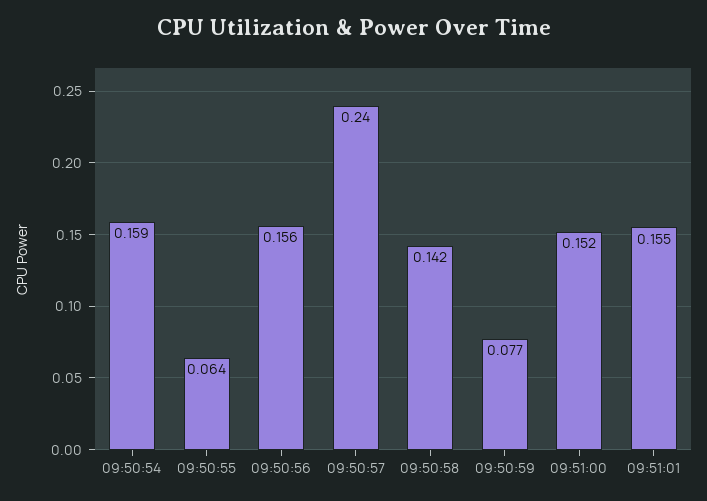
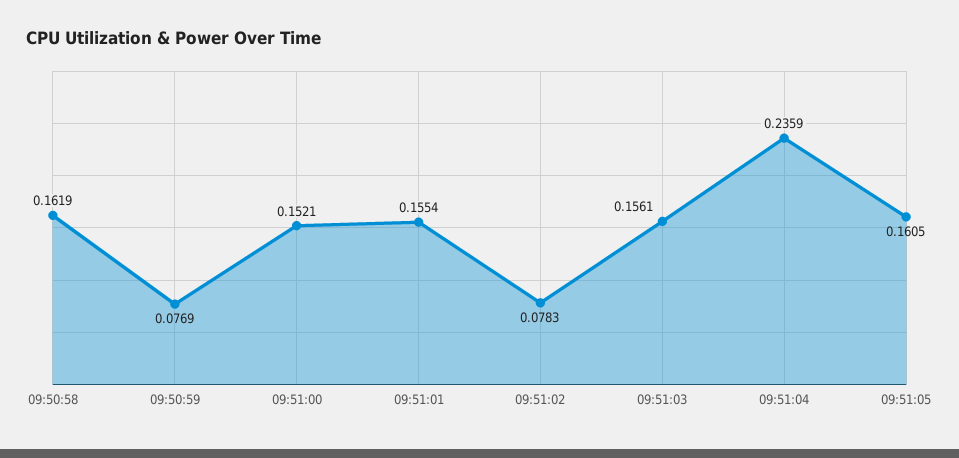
09:50:54: 0.159 -> none
09:50:55: 0.064 -> none
09:50:56: 0.156 -> none
09:50:57: 0.24 -> none
09:50:58: 0.142 -> 0.1619
09:51:02: none -> 0.0783
09:51:03: none -> 0.1561
09:51:04: none -> 0.2359
09:51:05: none -> 0.1605

